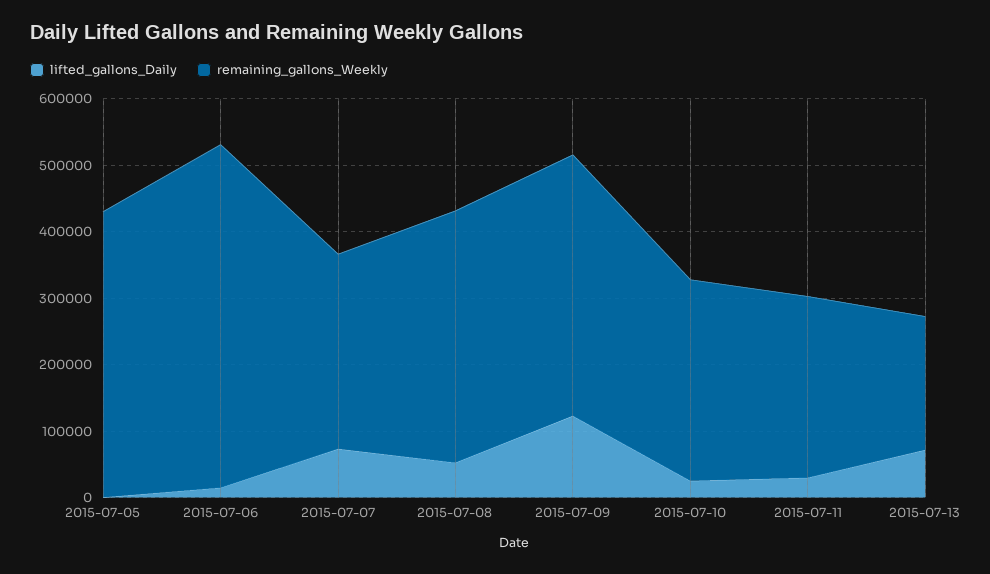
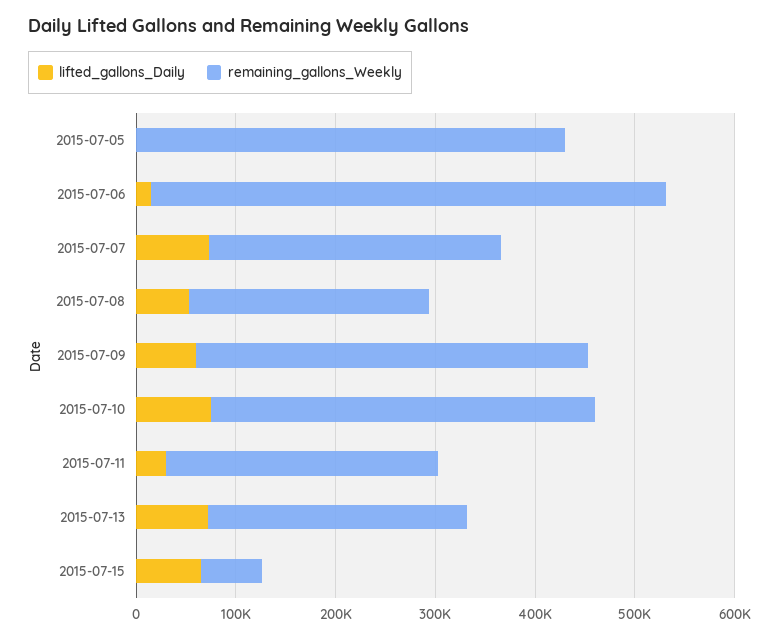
remaining_gallons_Weekly, 2015-07-08: 380000 -> 240000
lifted_gallons_Daily, 2015-07-09: 120000 -> 60000
lifted_gallons_Daily, 2015-07-10: 20000 -> 80000
remaining_gallons_Weekly, 2015-07-10: 300000 -> 380000
remaining_gallons_Weekly, 2015-07-13: 200000 -> 260000
lifted_gallons_Daily, 2015-07-15: none -> 60000
remaining_gallons_Weekly, 2015-07-15: none -> 60000

